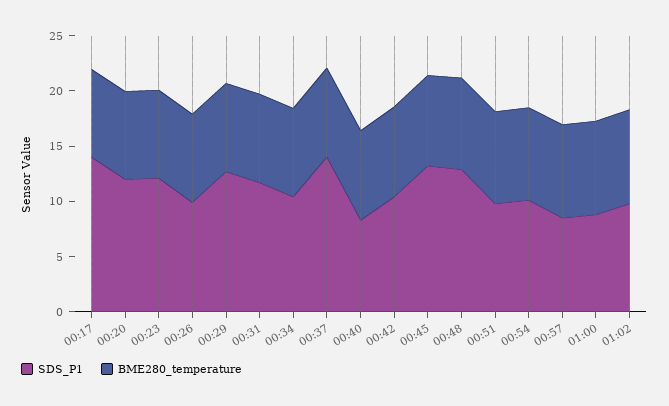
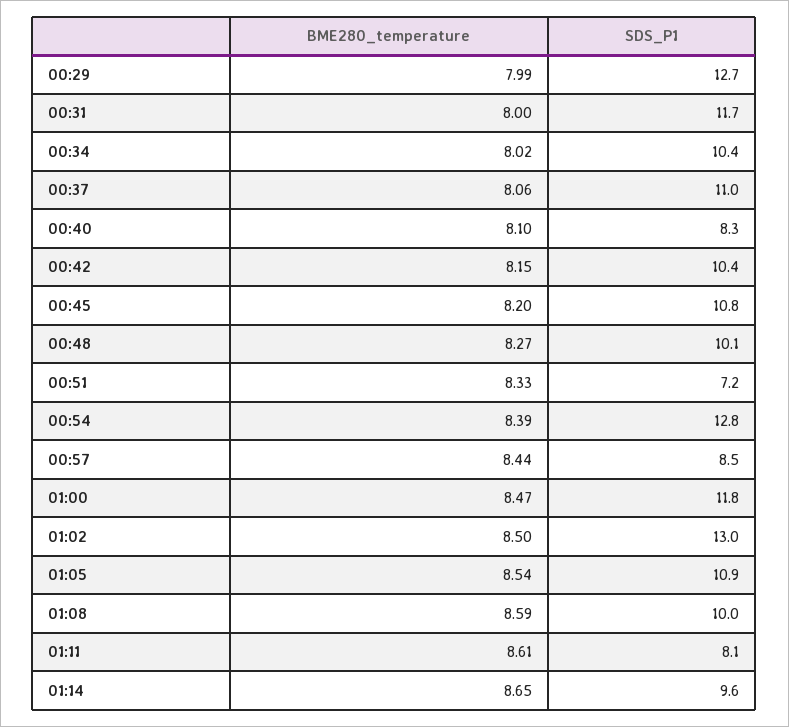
SDS_P1, 00:17: 14 -> none
BME280_temperature, 00:17: 8 -> none
SDS_P1, 00:20: 12 -> none
BME280_temperature, 00:20: 8 -> none
SDS_P1, 00:23: 12 -> none
BME280_temperature, 00:23: 8 -> none
SDS_P1, 00:26: 10 -> none
BME280_temperature, 00:26: 8 -> none
SDS_P1, 00:37: 14 -> 11
SDS_P1, 00:45: 13 -> 10.8
SDS_P1, 00:48: 13 -> 10.1
SDS_P1, 00:51: 10 -> 7.2
SDS_P1, 00:54: 10 -> 12.8
SDS_P1, 01:00: 9 -> 11.8
SDS_P1, 01:02: 10 -> 13
BME280_temperature, 01:05: none -> 8.54
SDS_P1, 01:05: none -> 10.9
BME280_temperature, 01:08: none -> 8.59
SDS_P1, 01:08: none -> 10
BME280_temperature, 01:11: none -> 8.61
SDS_P1, 01:11: none -> 8.1
BME280_temperature, 01:14: none -> 8.65
SDS_P1, 01:14: none -> 9.6

